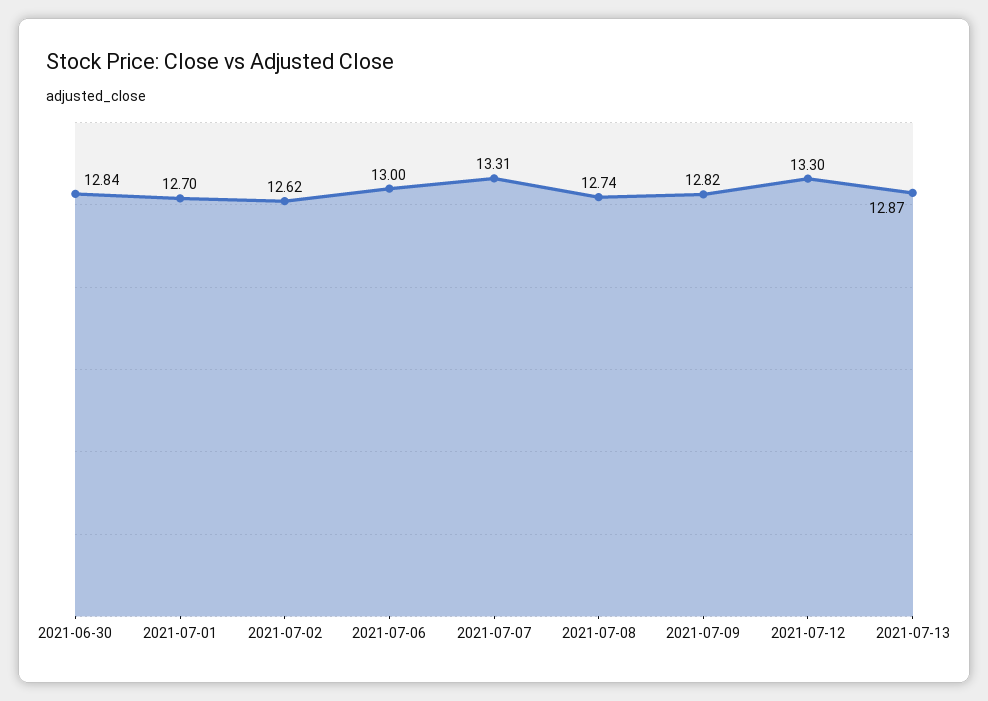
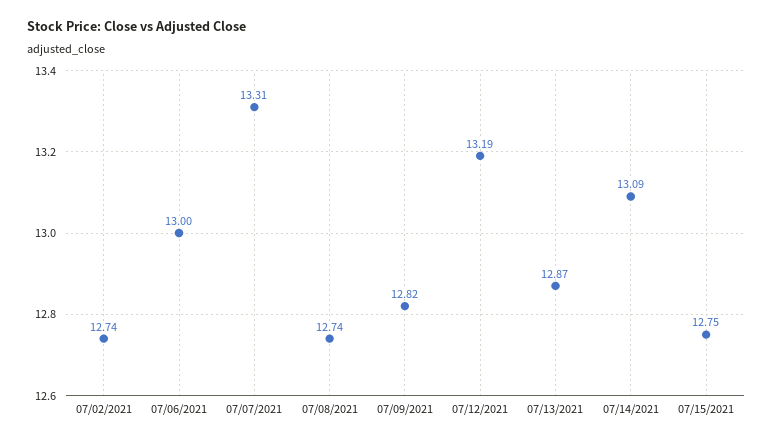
2021-06-30: 12.84 -> none
2021-07-01: 12.7 -> none
2021-07-02: 12.62 -> 12.74
2021-07-12: 13.3 -> 13.19
07/14/2021: none -> 13.09
07/15/2021: none -> 12.75

